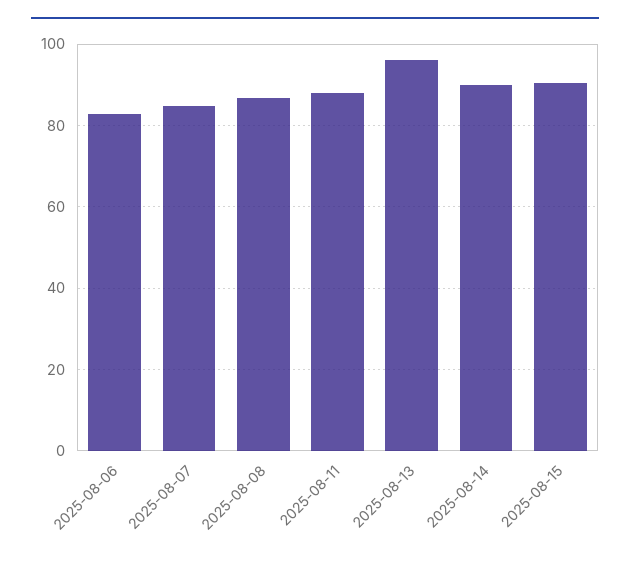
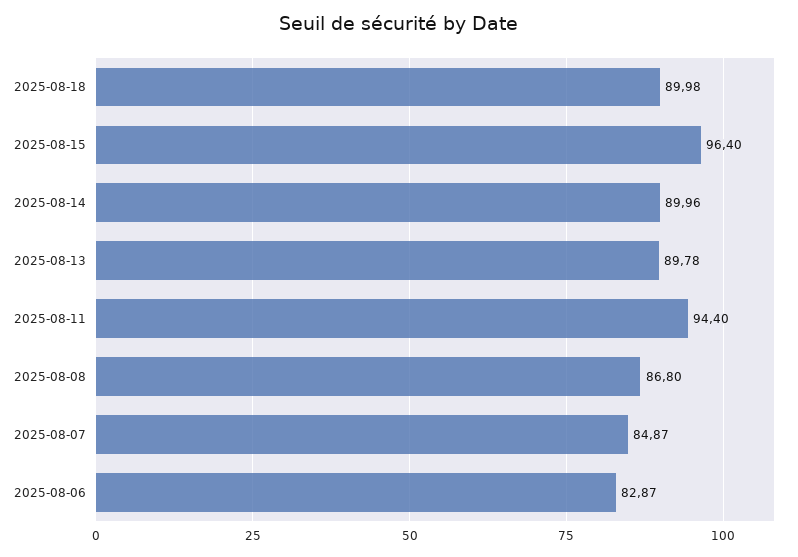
2025-08-11: 88 -> 94.4
2025-08-13: 96 -> 89.78
2025-08-15: 90 -> 96.4
2025-08-18: none -> 89.98

